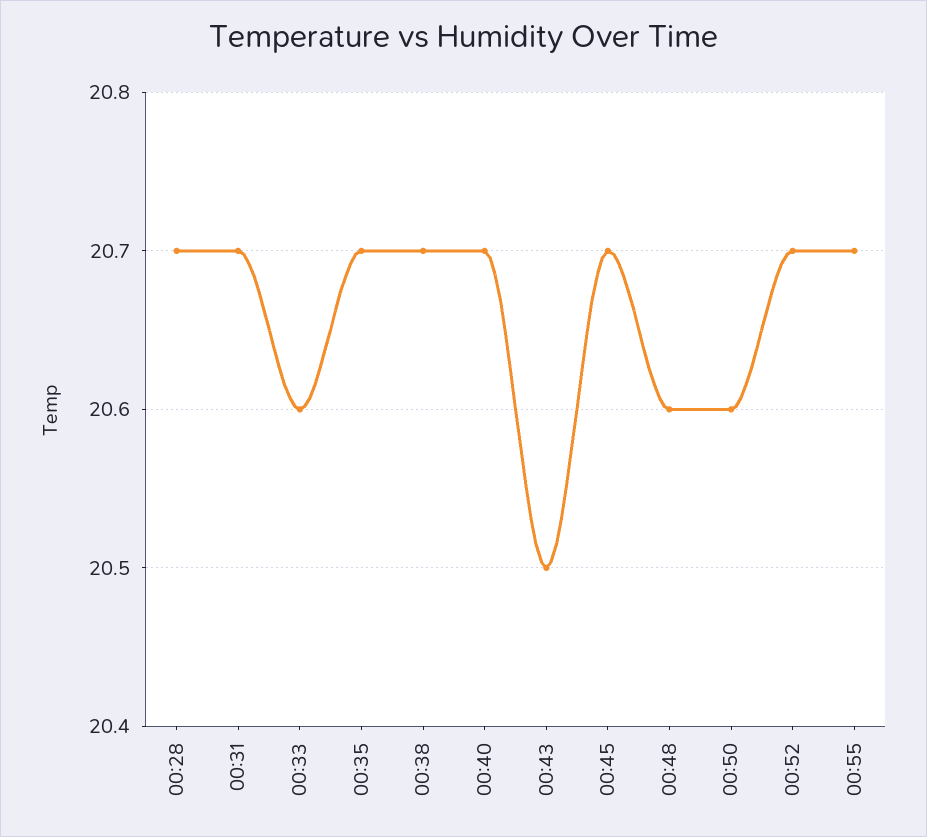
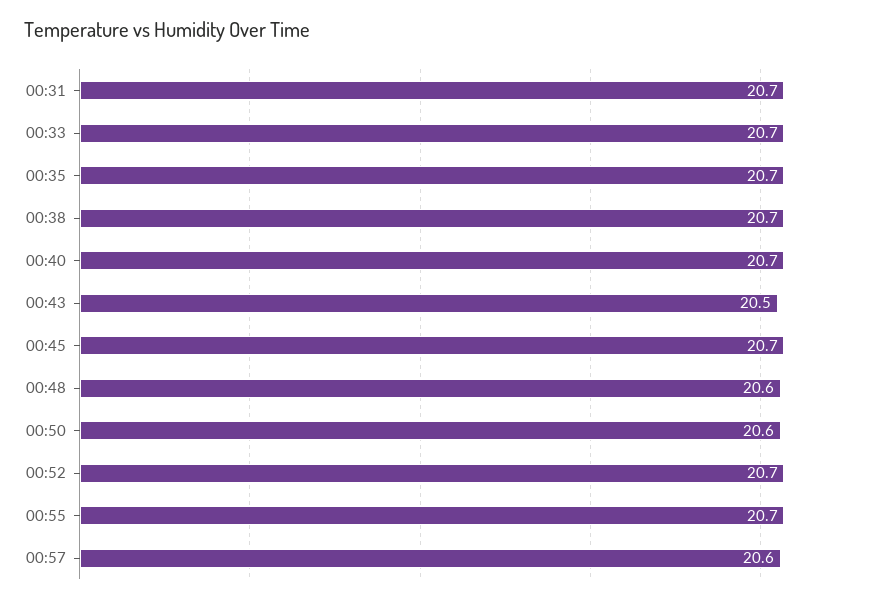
00:28: 20.7 -> none
00:33: 20.6 -> 20.7
00:57: none -> 20.6

